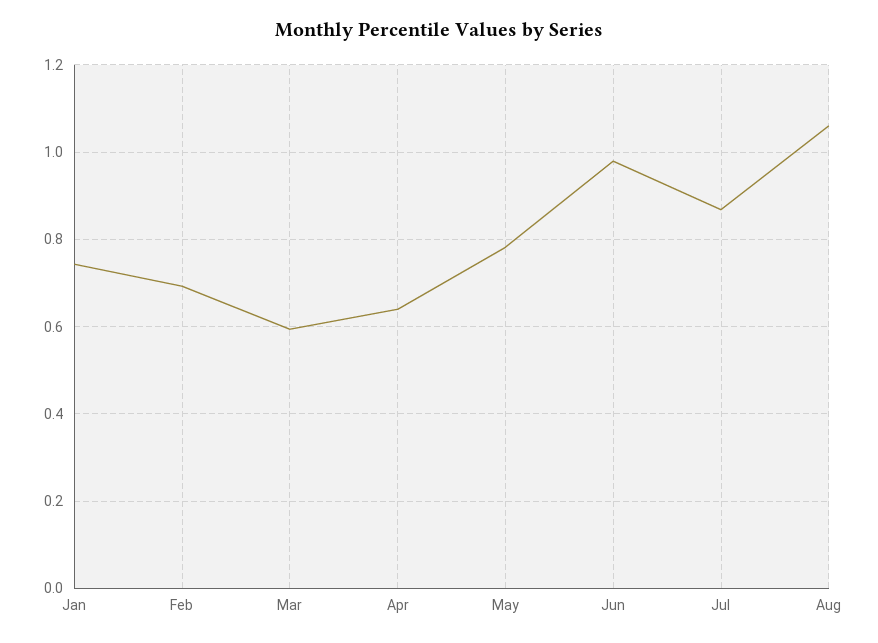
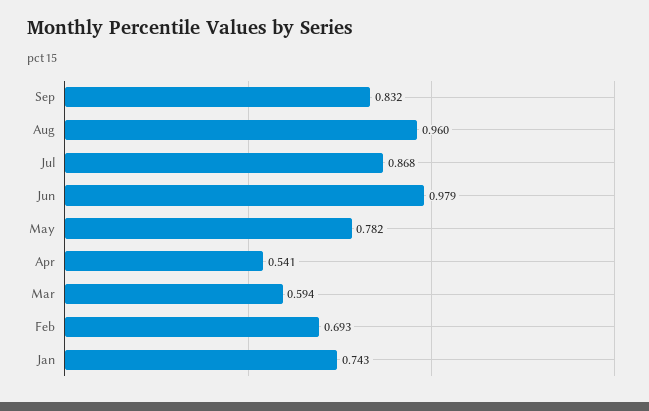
Apr: 0.64 -> 0.541
Aug: 1.06 -> 0.96
Sep: none -> 0.832

